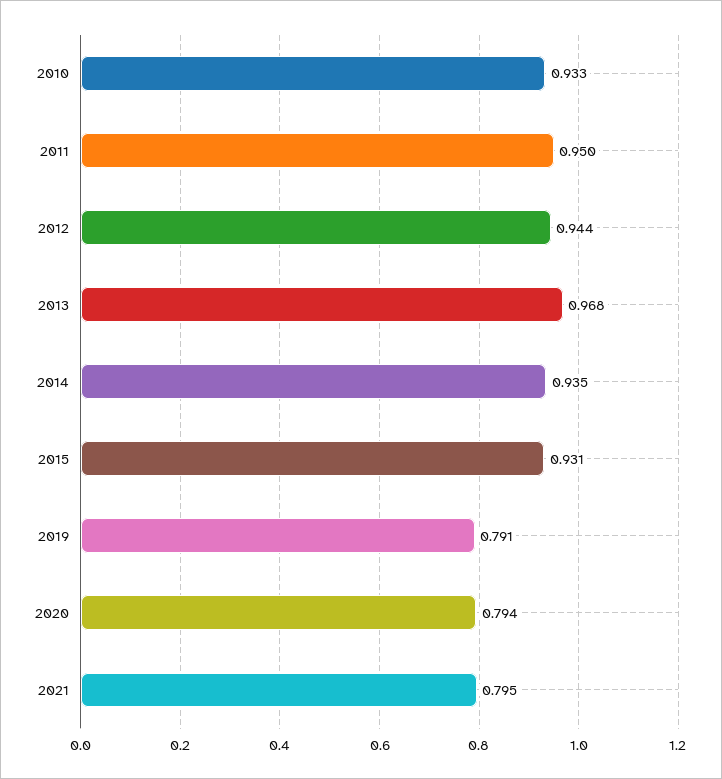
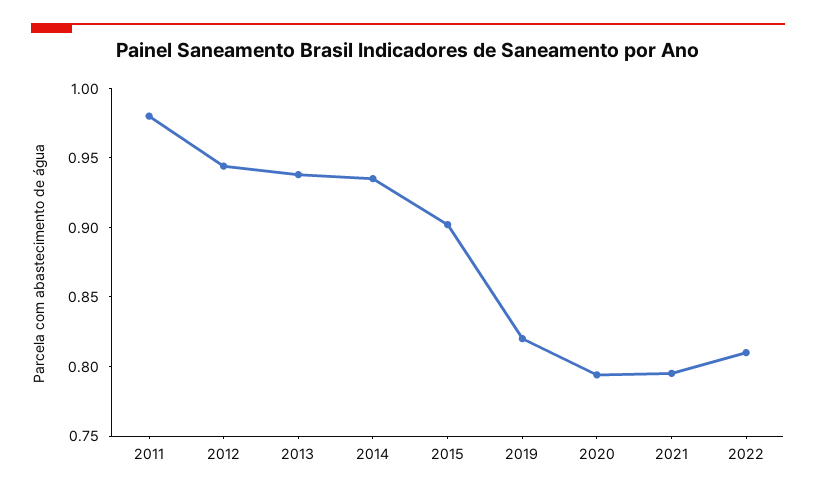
2010: 0.933 -> none
2011: 0.95 -> 0.98
2013: 0.968 -> 0.94
2015: 0.931 -> 0.9
2019: 0.791 -> 0.82
2022: none -> 0.81

